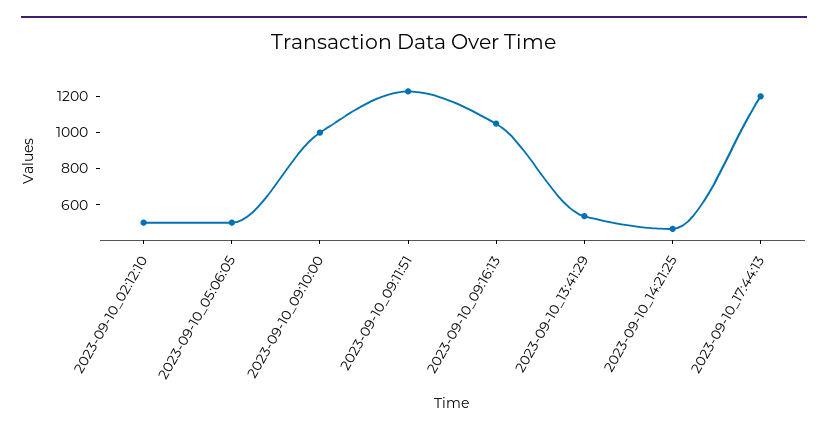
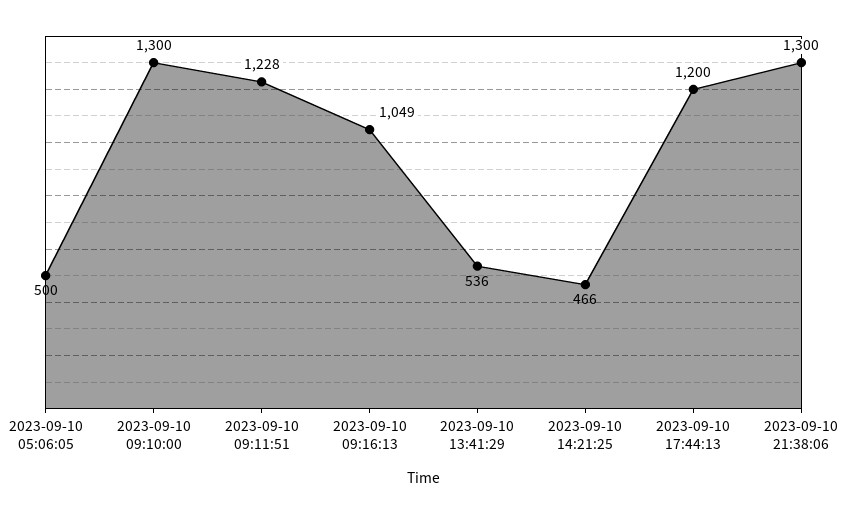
2023-09-10_02:12:10: 500 -> none
2023-09-10_09:10:00: 1000 -> 1300
2023-09-10 21:38:06: none -> 1300

